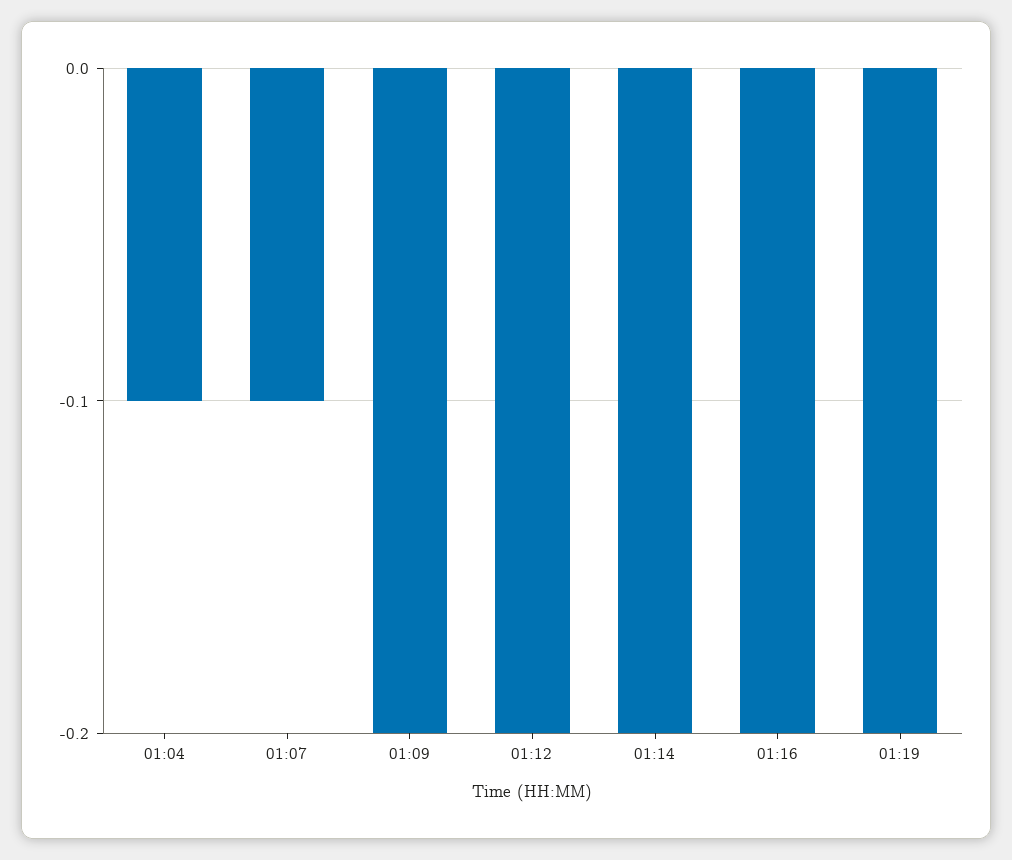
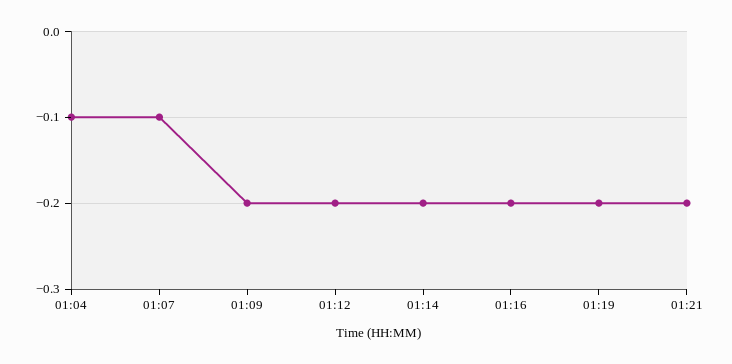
01:21: none -> -0.2

